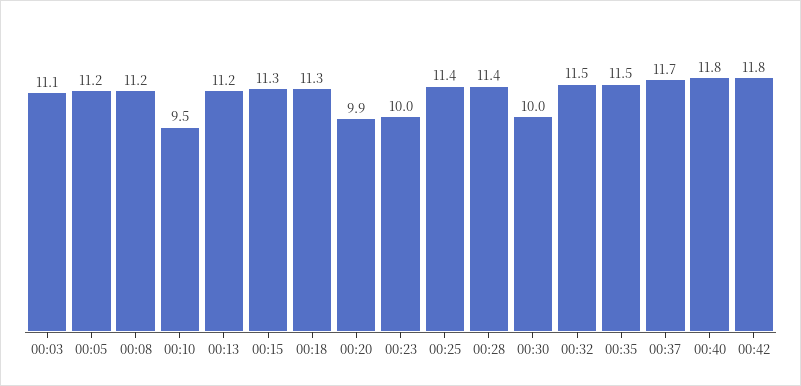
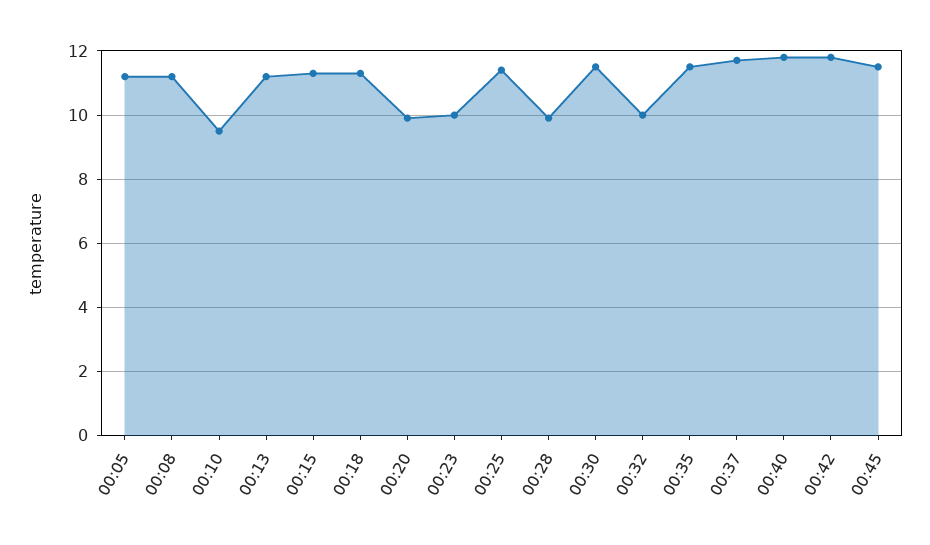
00:03: 11.1 -> none
00:28: 11.4 -> 10
00:30: 10 -> 11.5
00:32: 11.5 -> 10
00:45: none -> 11.5

